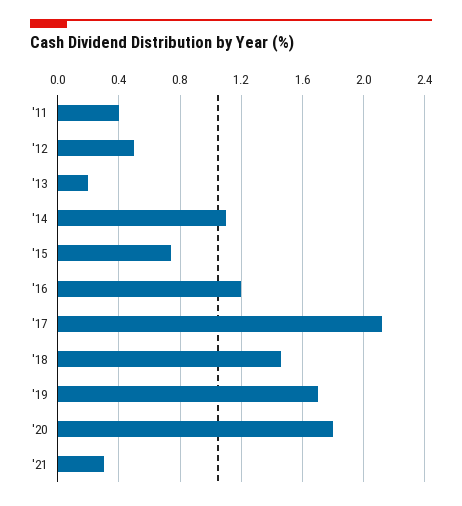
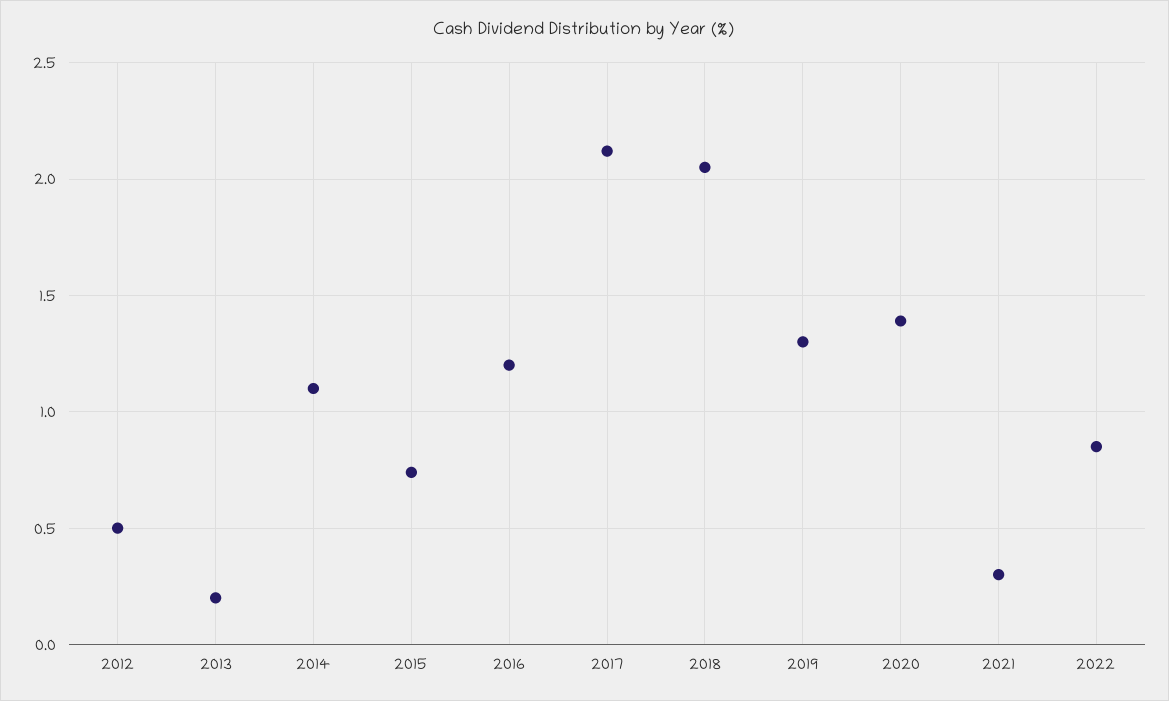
'11: 0.4 -> none
'18: 1.45 -> 2.05
'19: 1.7 -> 1.3
'20: 1.8 -> 1.4
2022: none -> 0.85

